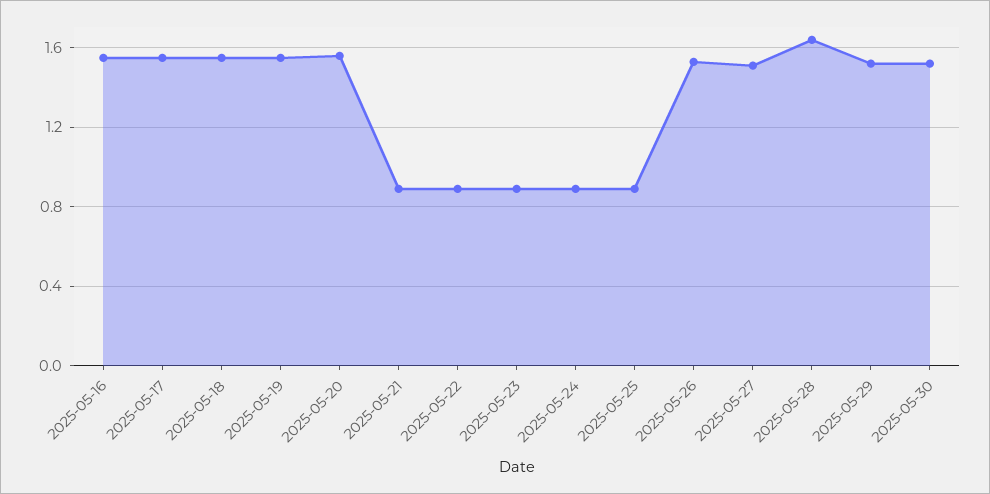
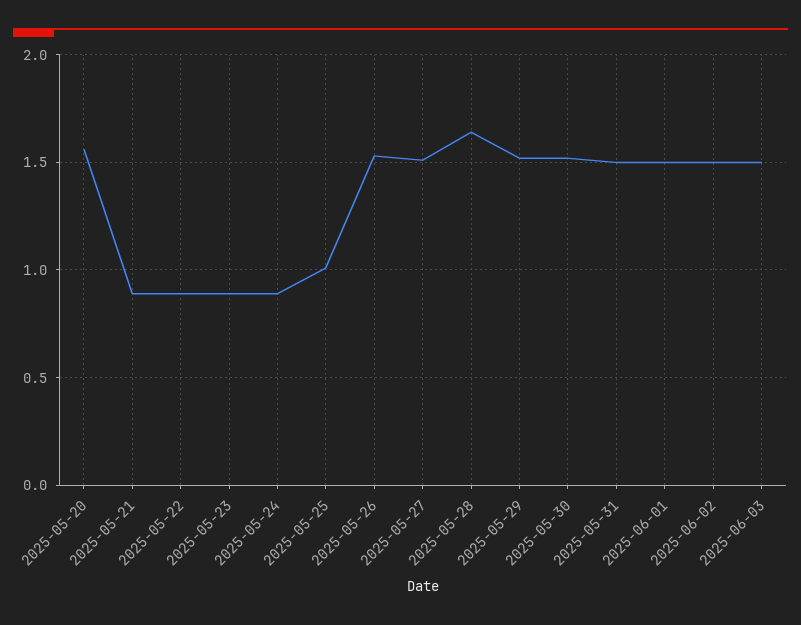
2025-05-16: 1.55 -> none
2025-05-17: 1.55 -> none
2025-05-18: 1.55 -> none
2025-05-19: 1.55 -> none
2025-05-25: 0.9 -> 1
2025-05-31: none -> 1.5
2025-06-01: none -> 1.5
2025-06-02: none -> 1.5
2025-06-03: none -> 1.5

